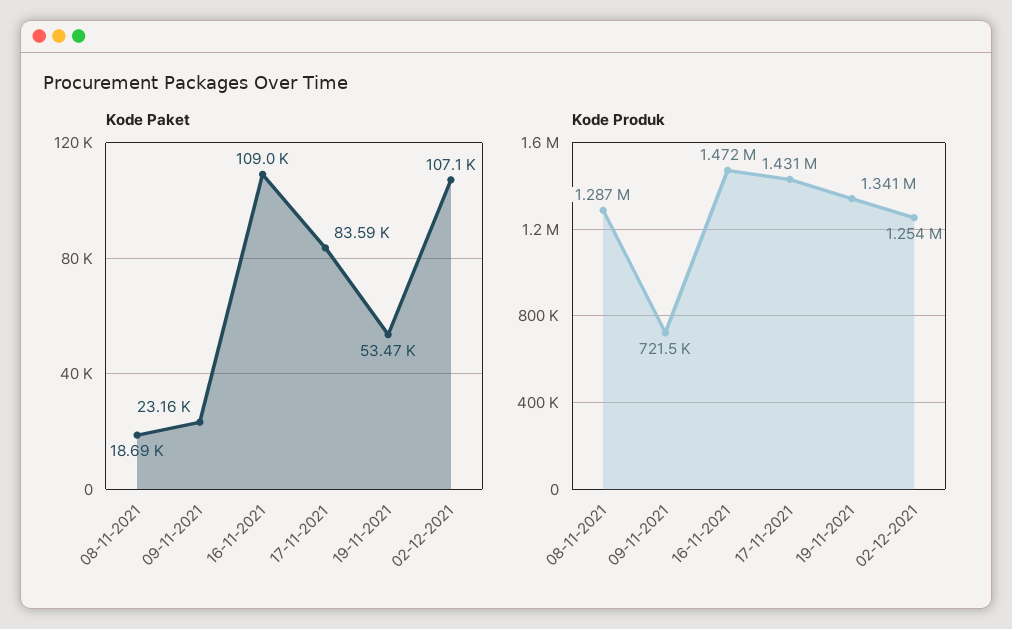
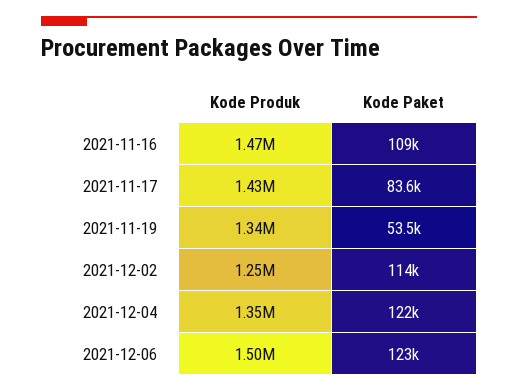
Kode Paket, 08-11-2021: 18690 -> none
Kode Paket, 09-11-2021: 23160 -> none
Kode Paket, 02-12-2021: 107100 -> 114000
Kode Produk, 08-11-2021: 1287000 -> none
Kode Produk, 09-11-2021: 721500 -> none
Kode Produk, 2021-12-04: none -> 1350000
Kode Paket, 2021-12-04: none -> 122000
Kode Produk, 2021-12-06: none -> 1500000
Kode Paket, 2021-12-06: none -> 123000

